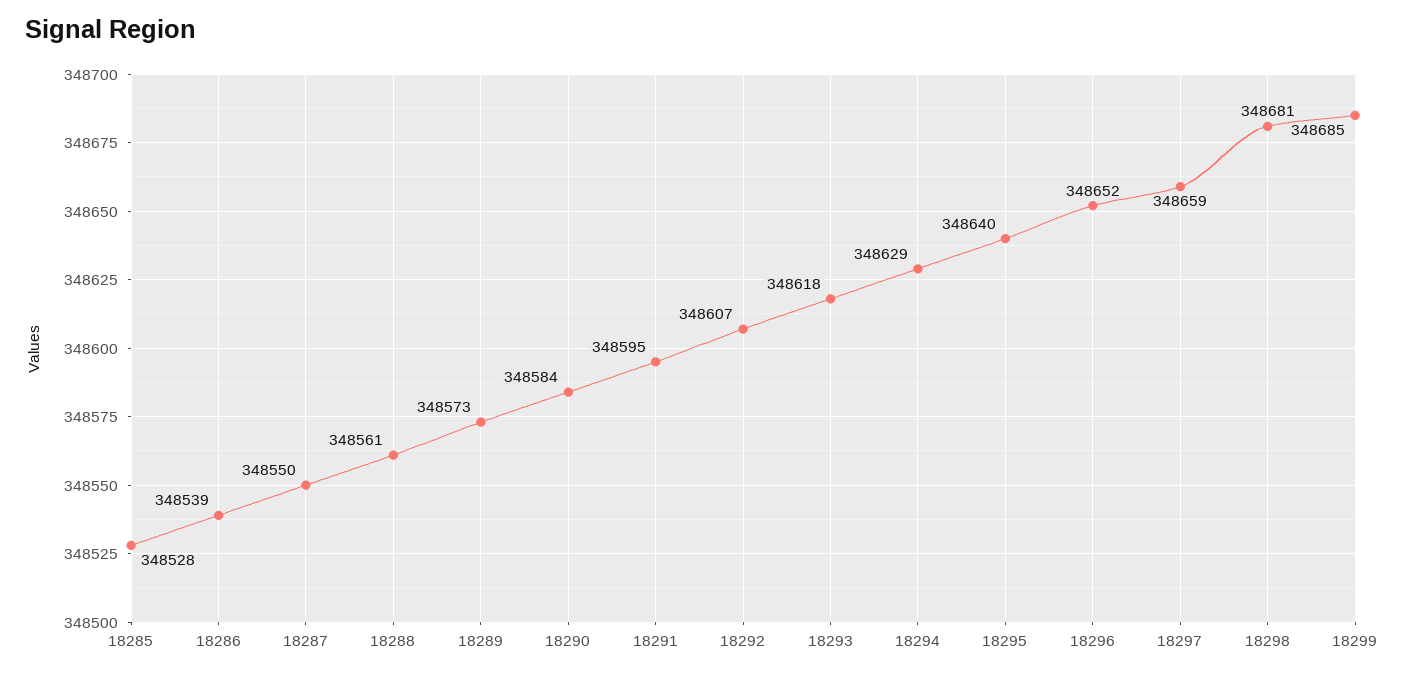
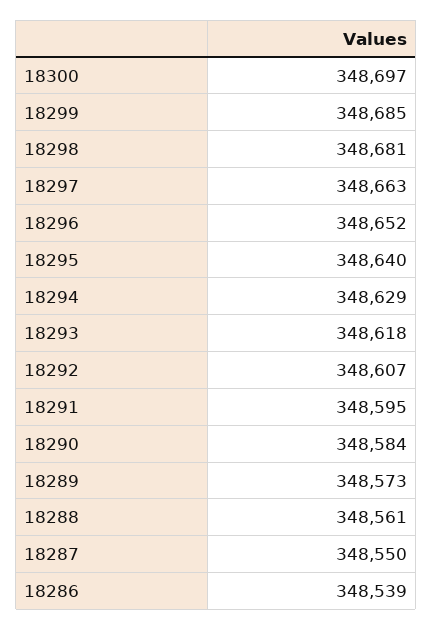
18285: 348528 -> none
18297: 348659 -> 348663
18300: none -> 348697

